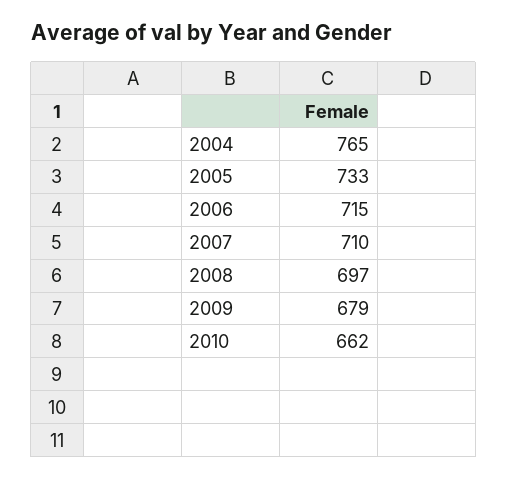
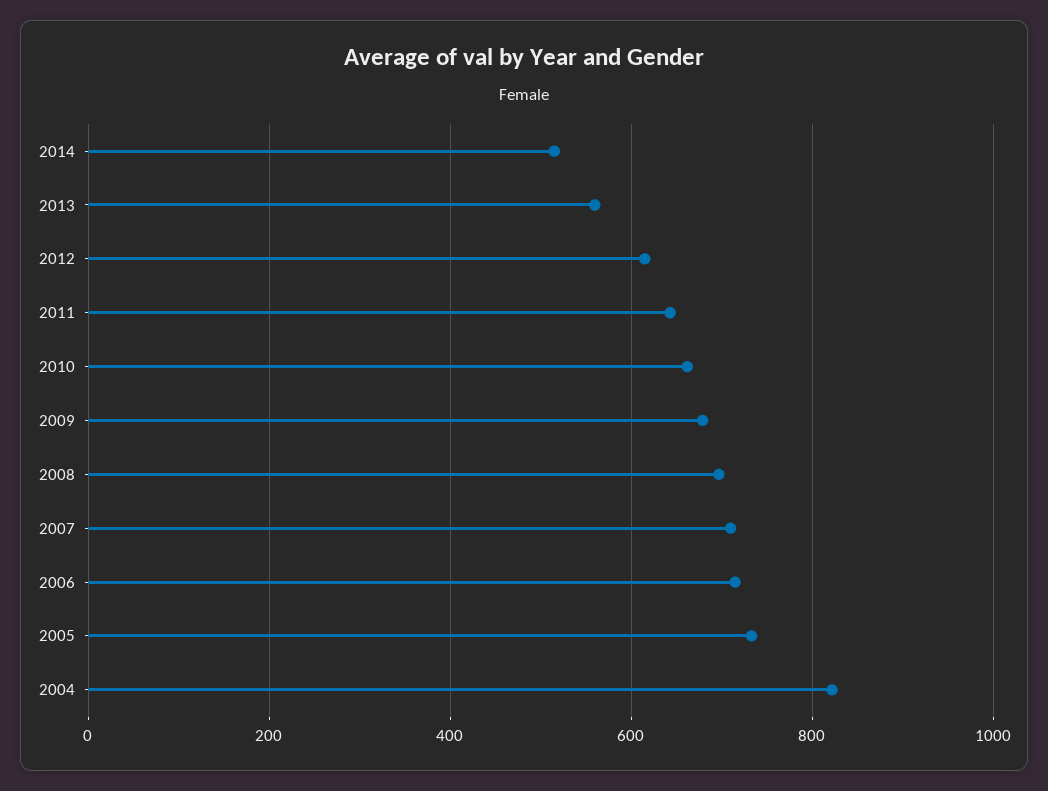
2004: 765 -> 820
2014: none -> 520
2013: none -> 560
2012: none -> 620
2011: none -> 640

